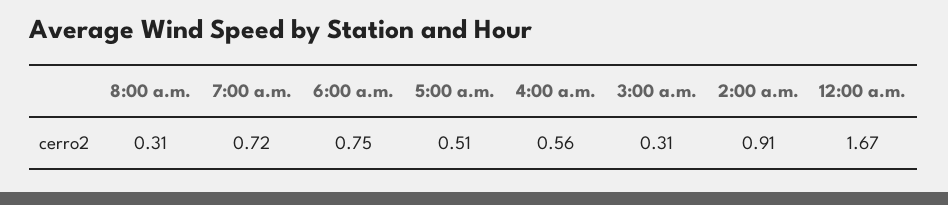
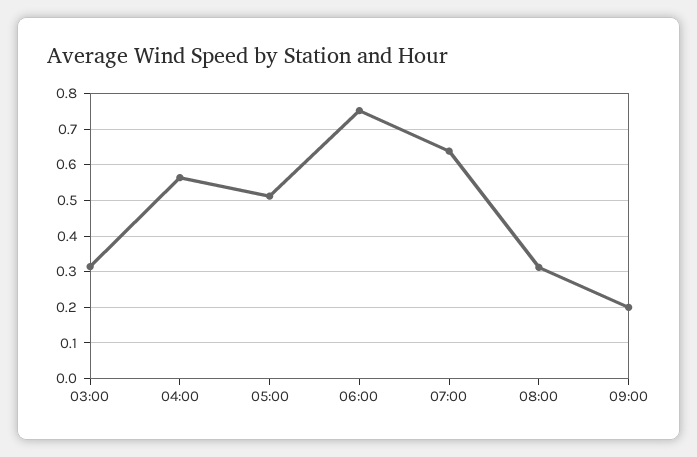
7:00 a.m.: 0.72 -> 0.64
2:00 a.m.: 0.91 -> none
12:00 a.m.: 1.67 -> none
09:00: none -> 0.2

